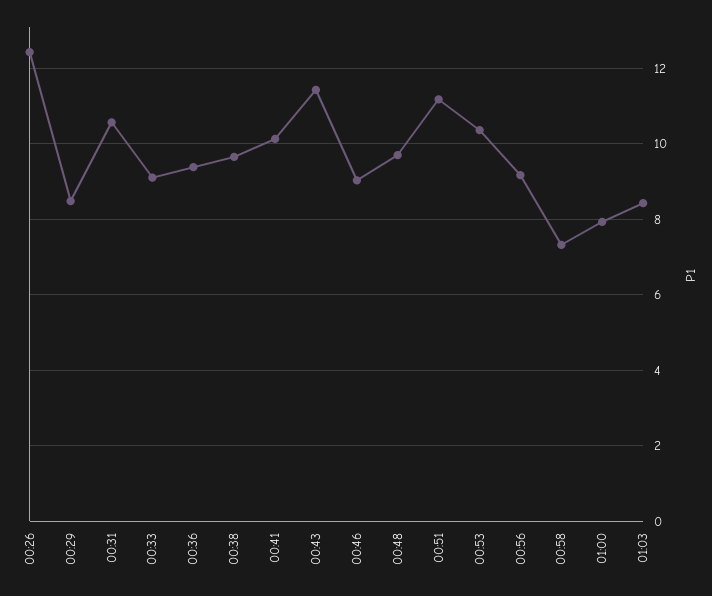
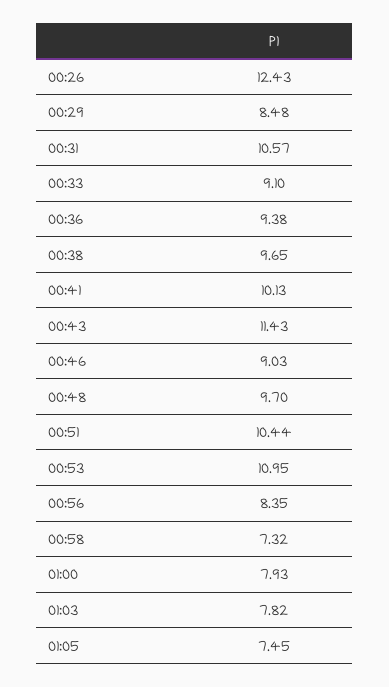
00:51: 11.2 -> 10.44
00:53: 10.4 -> 10.95
00:56: 9.2 -> 8.35
01:03: 8.4 -> 7.82
01:05: none -> 7.45

